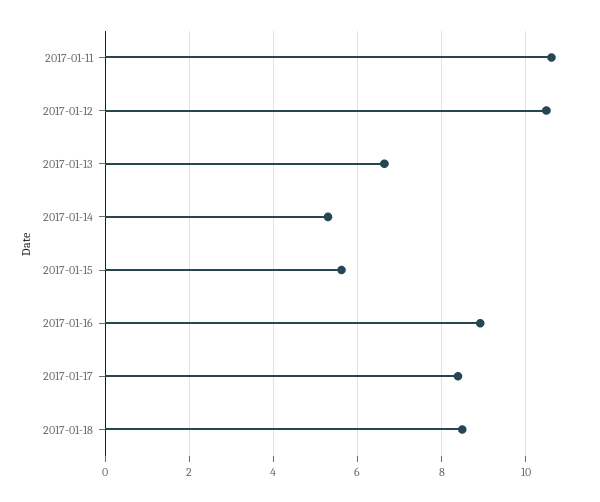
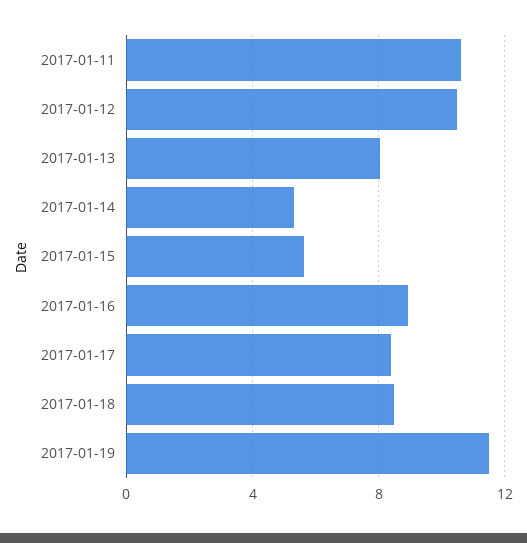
2017-01-13: 6.6 -> 8
2017-01-19: none -> 11.5

